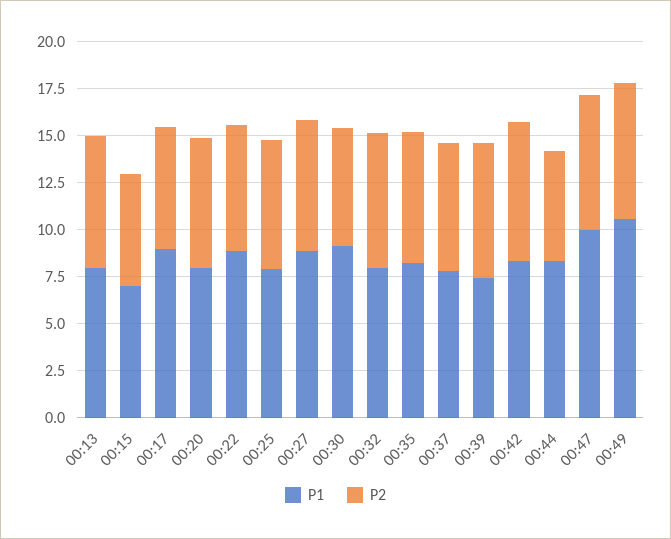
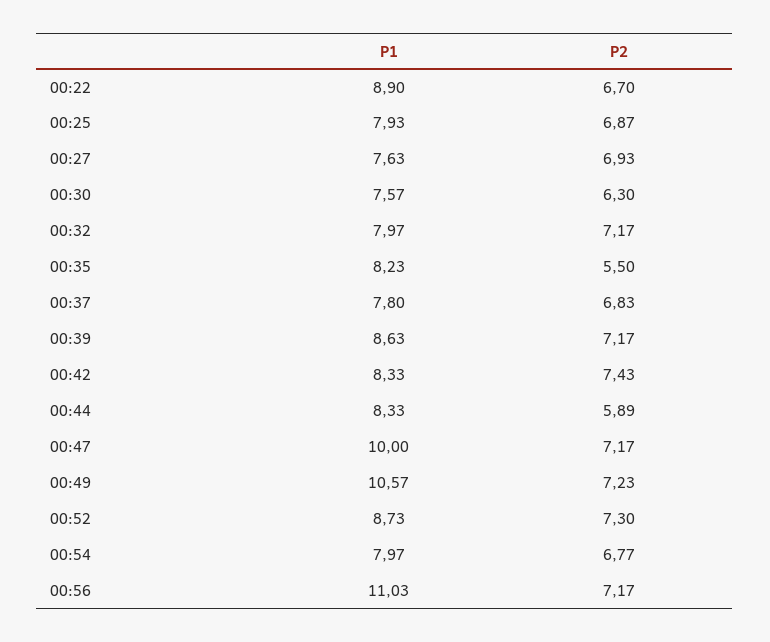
P1, 00:13: 8 -> none
P2, 00:13: 7 -> none
P1, 00:15: 7 -> none
P2, 00:15: 6 -> none
P1, 00:17: 9 -> none
P2, 00:17: 6.5 -> none
P1, 00:20: 8 -> none
P2, 00:20: 7 -> none
P1, 00:27: 9 -> 7.63
P1, 00:30: 9 -> 7.57
P2, 00:35: 7 -> 5.5
P1, 00:39: 7.5 -> 8.63
P1, 00:52: none -> 8.73
P2, 00:52: none -> 7.3
P1, 00:54: none -> 7.97
P2, 00:54: none -> 6.77
P1, 00:56: none -> 11.03
P2, 00:56: none -> 7.17

